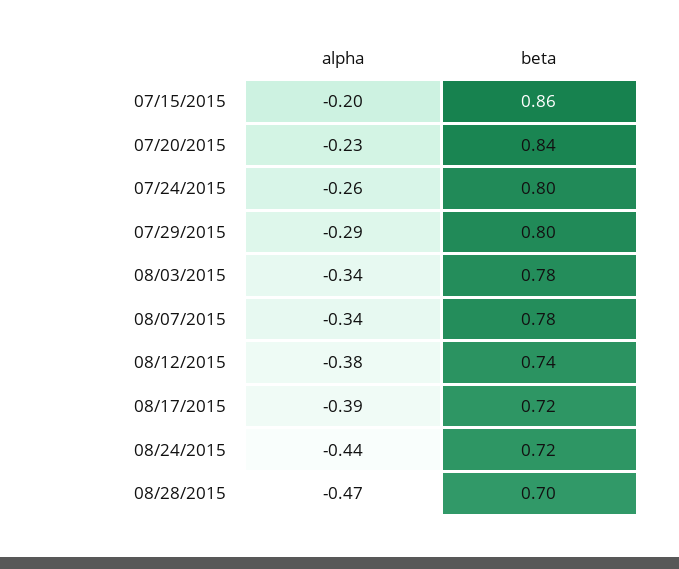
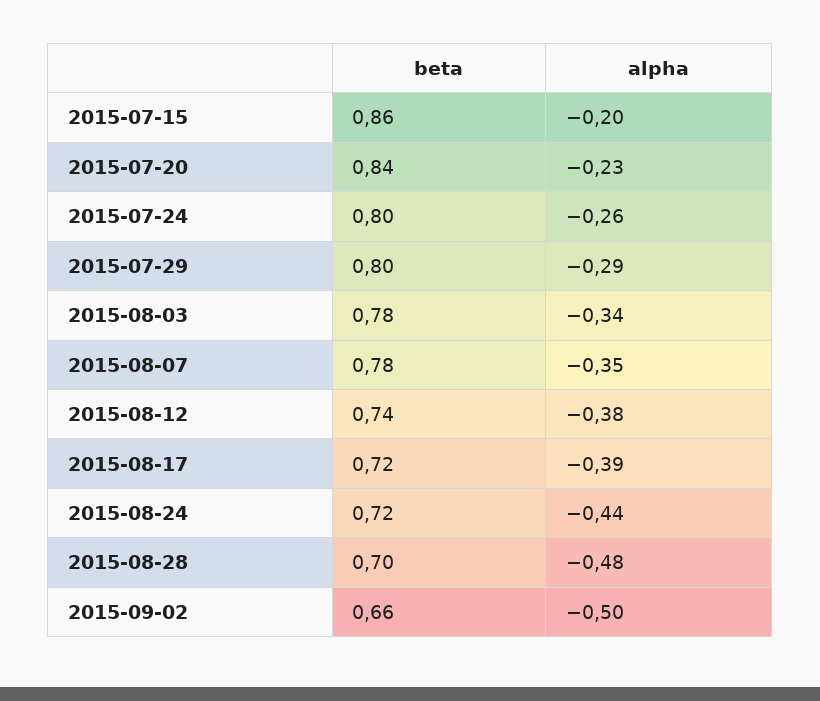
alpha, 08/07/2015: -0.34 -> -0.35
alpha, 08/28/2015: -0.47 -> -0.48
beta, 2015-09-02: none -> 0.66
alpha, 2015-09-02: none -> -0.5

